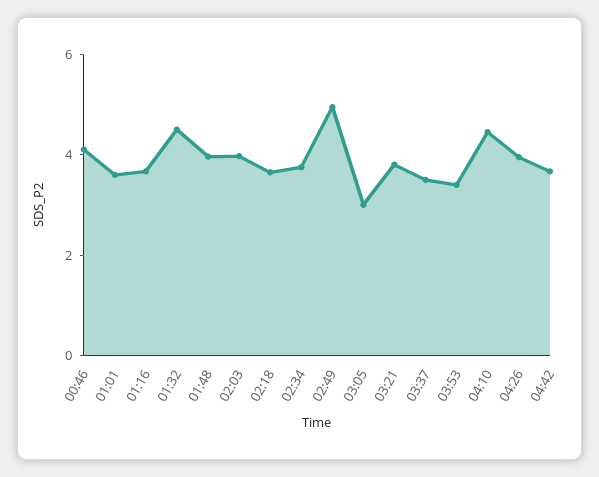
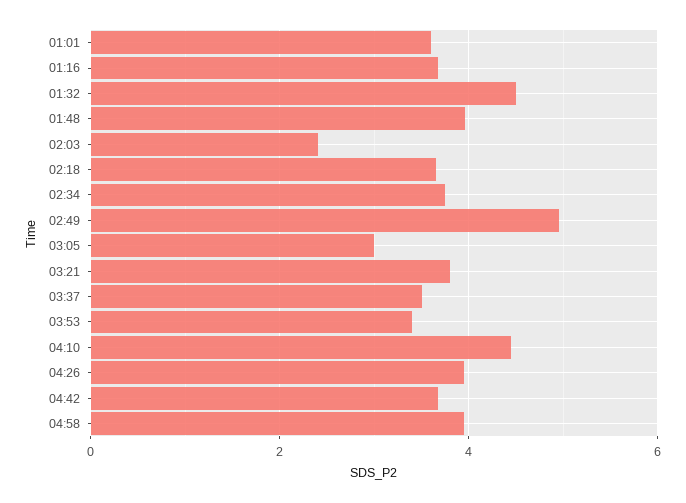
00:46: 4 -> none
02:03: 4 -> 2.4
04:58: none -> 4

